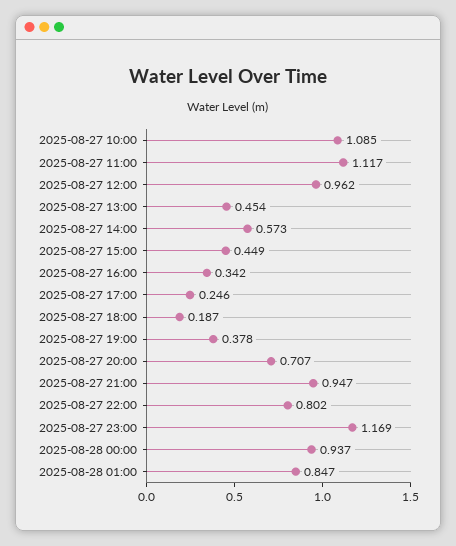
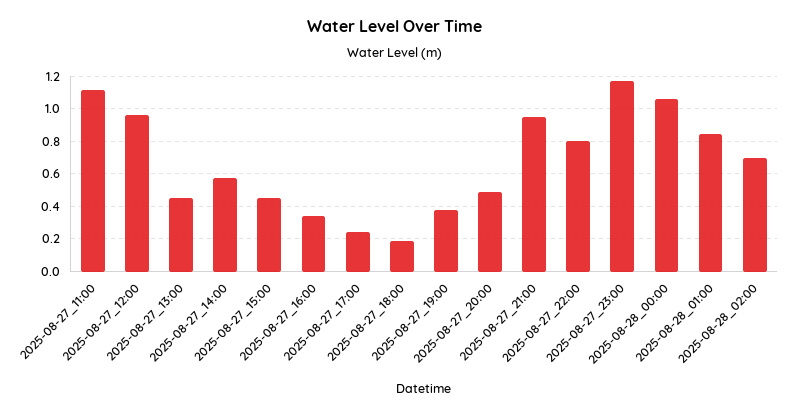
2025-08-27 10:00: 1.085 -> none
2025-08-27 20:00: 0.707 -> 0.5
2025-08-28 00:00: 0.937 -> 1.05
2025-08-28_02:00: none -> 0.7

